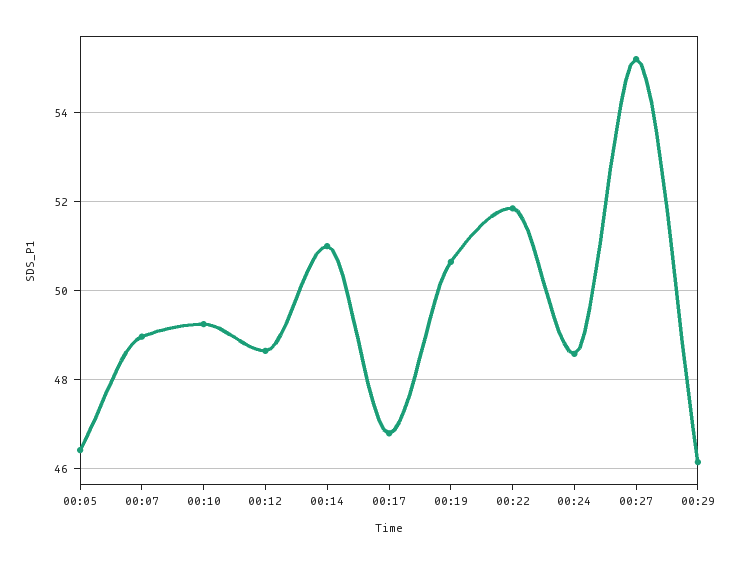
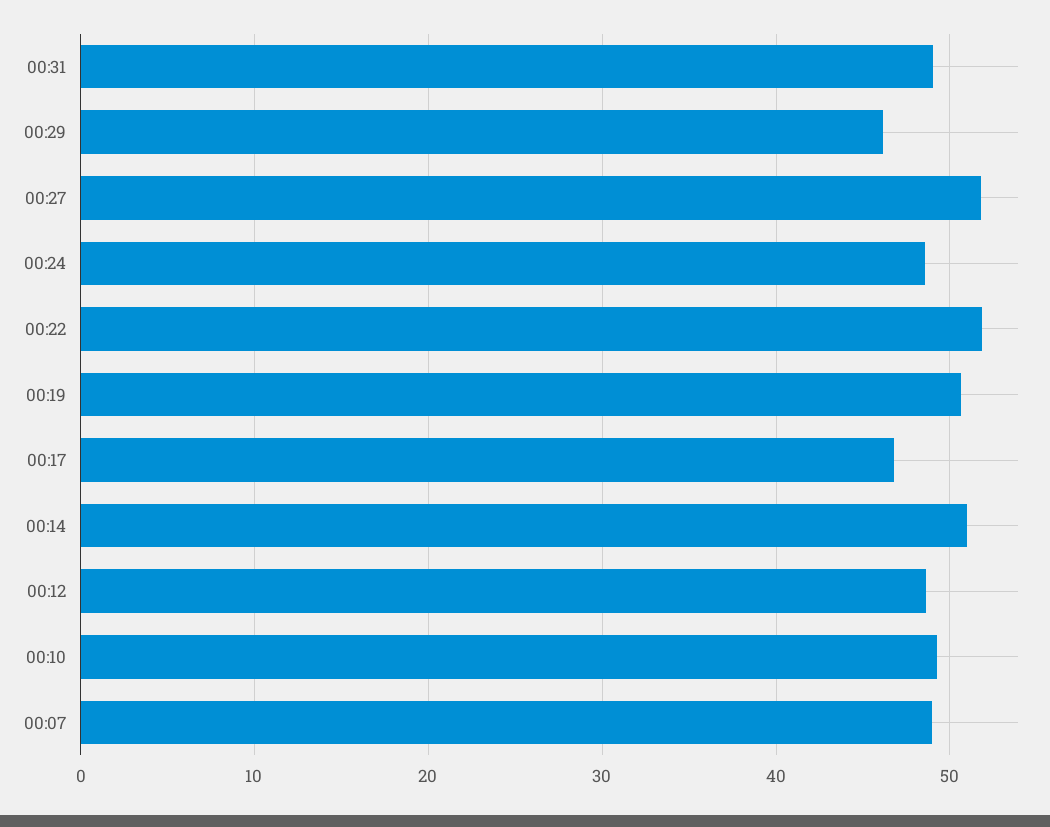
00:05: 46.4 -> none
00:27: 55.2 -> 52
00:31: none -> 49

